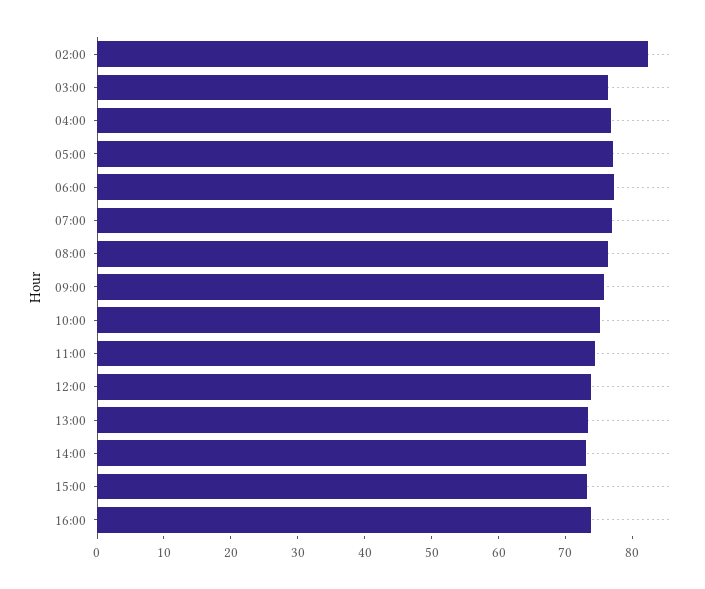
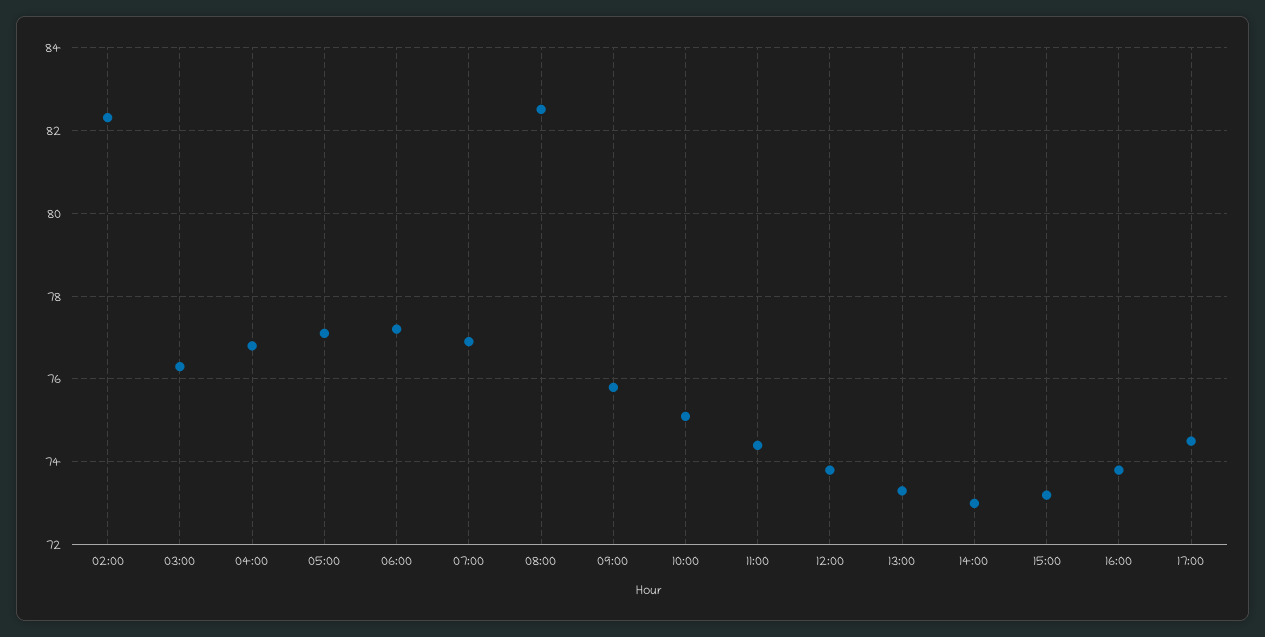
08:00: 76 -> 82.5
17:00: none -> 74.5

